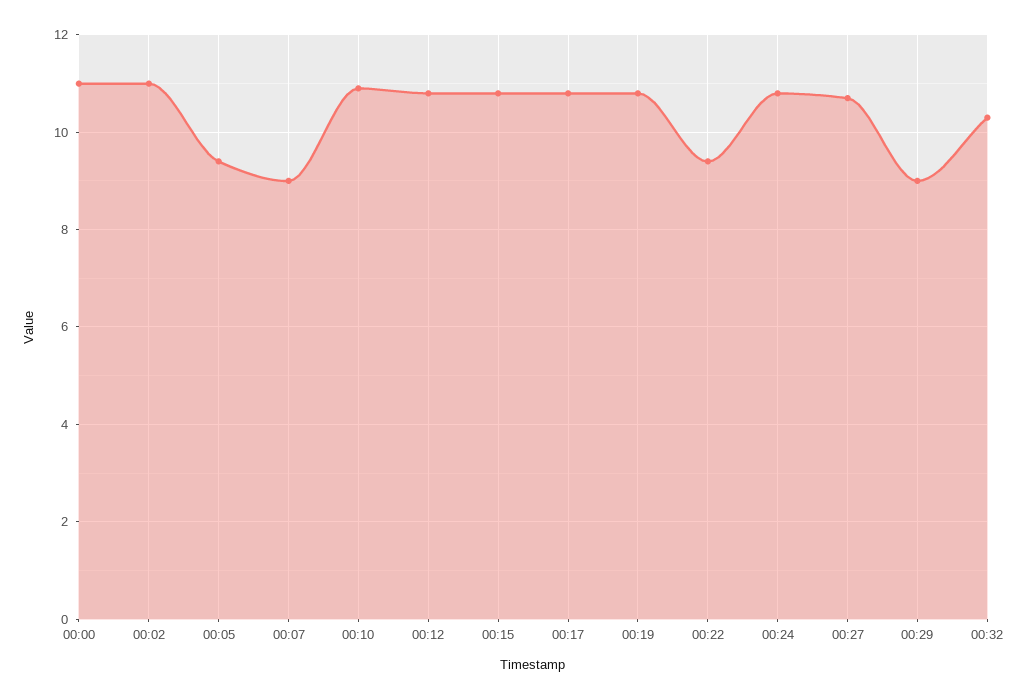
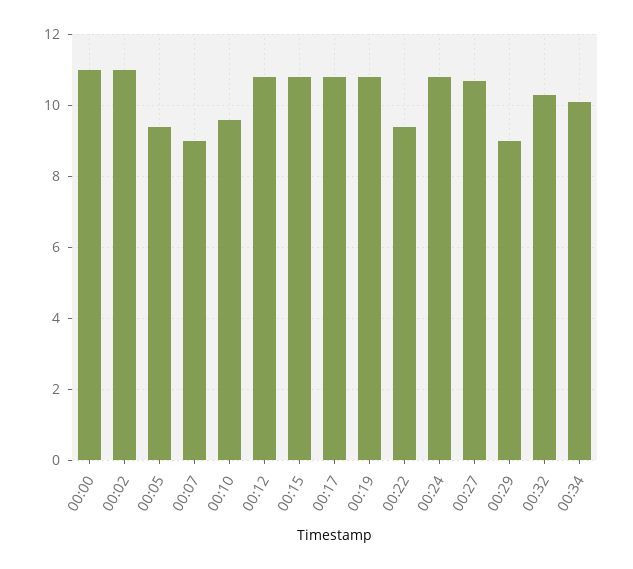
00:10: 11 -> 9.5
00:34: none -> 10

